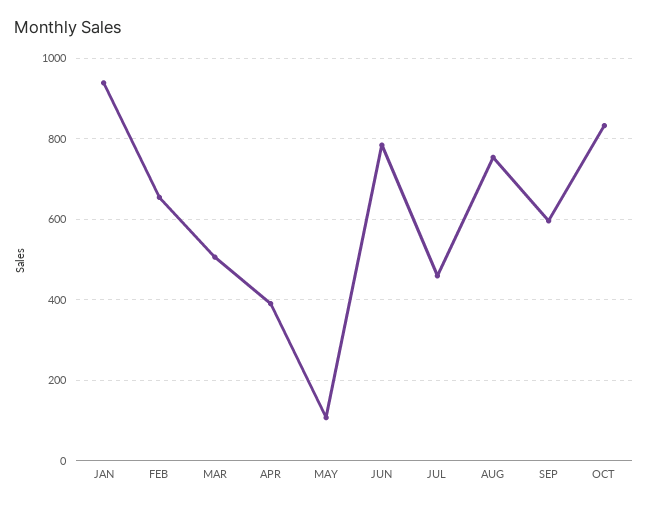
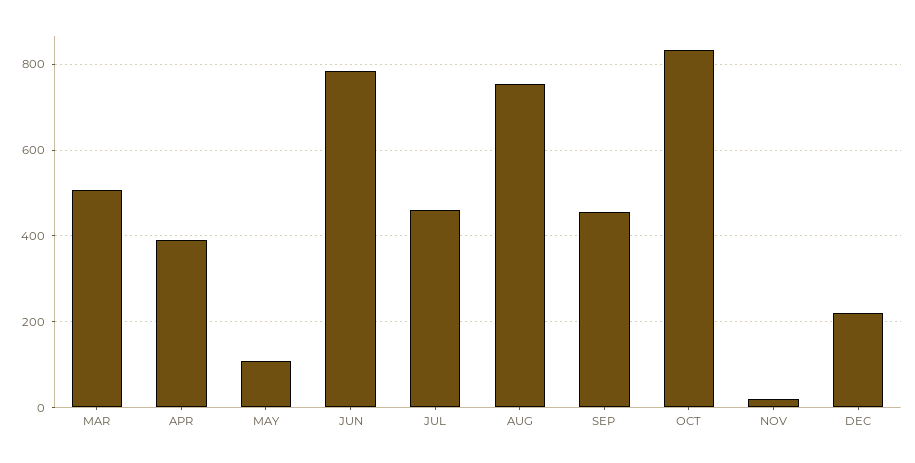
JAN: 940 -> none
FEB: 660 -> none
SEP: 600 -> 460
NOV: none -> 20
DEC: none -> 220

